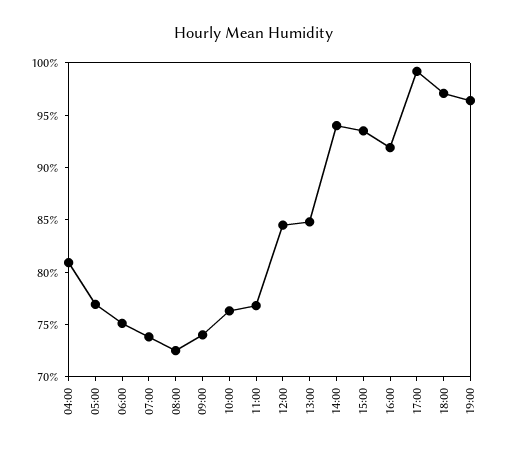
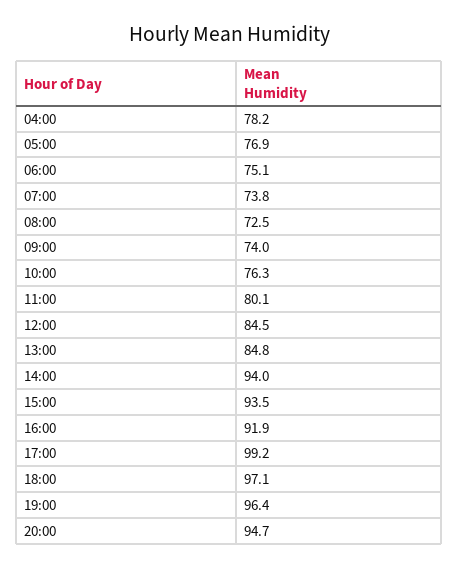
04:00: 81 -> 78.2
11:00: 77 -> 80.1
20:00: none -> 94.7

